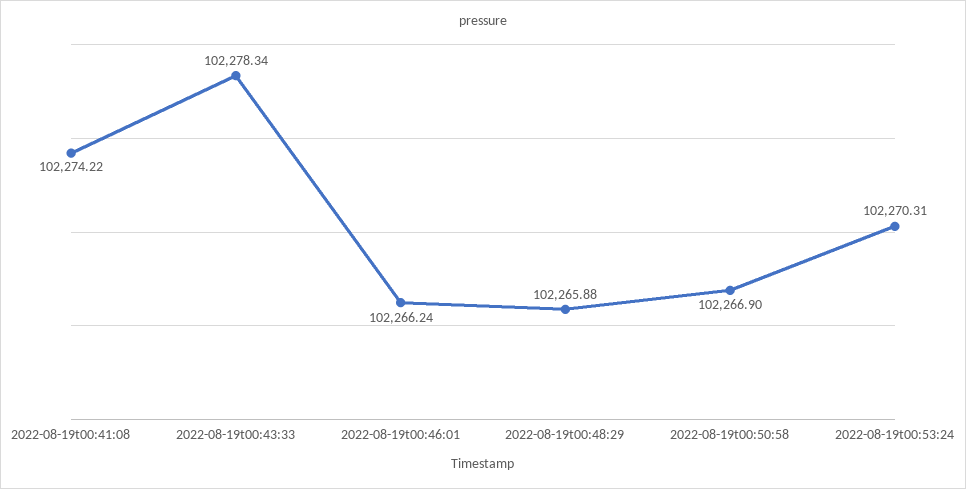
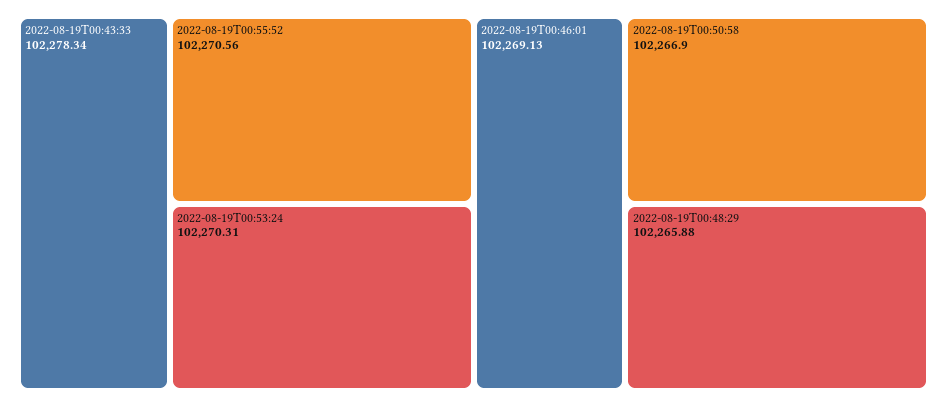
2022-08-19t00:41:08: 102274.22 -> none
2022-08-19t00:46:01: 102266.24 -> 102269.13
2022-08-19T00:55:52: none -> 102270.56

